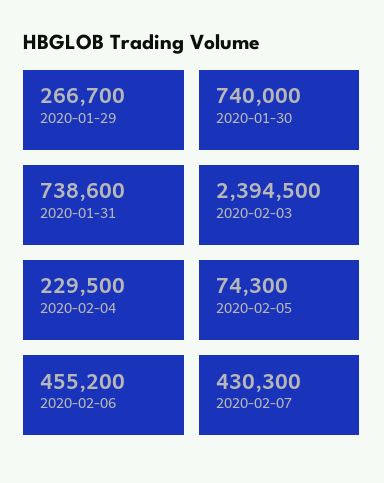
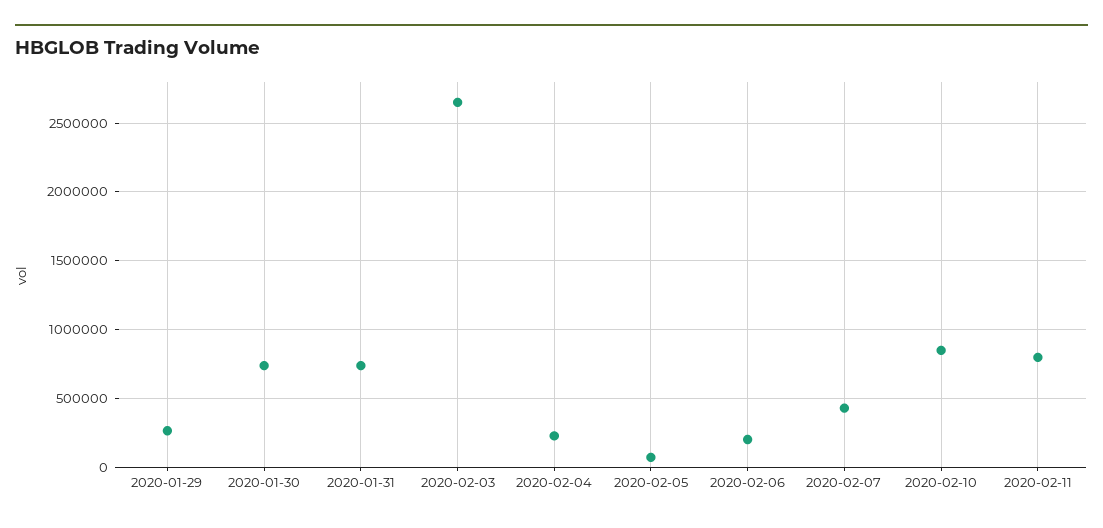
2020-02-03: 2394500 -> 2650000
2020-02-06: 455200 -> 200000
2020-02-10: none -> 850000
2020-02-11: none -> 800000

